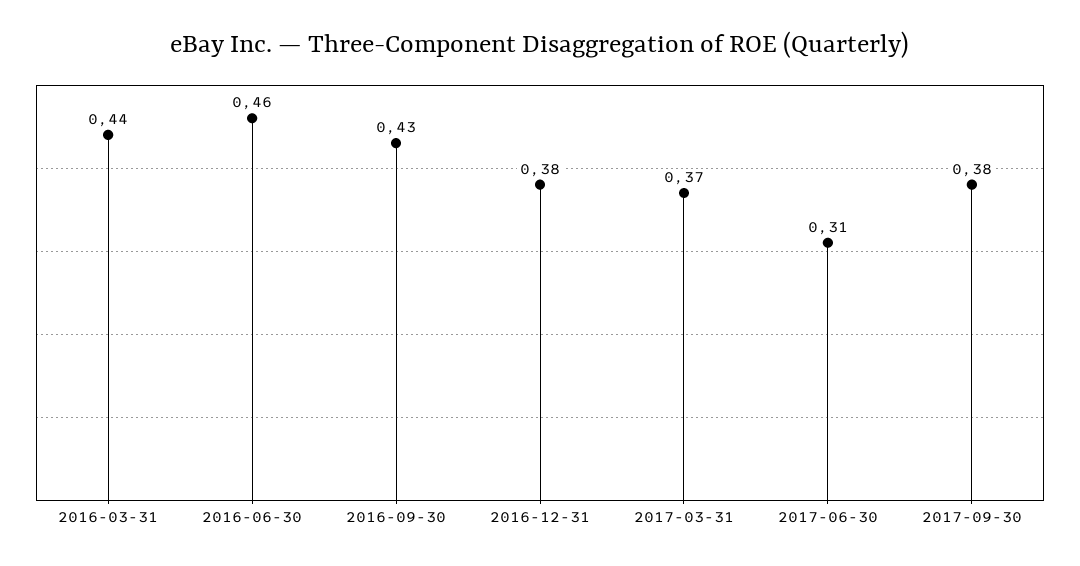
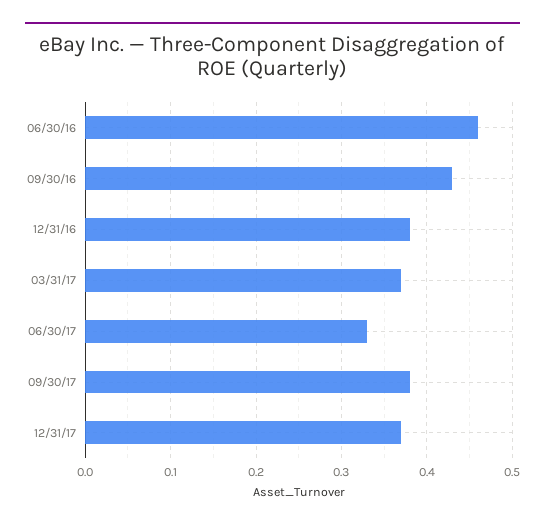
2016-03-31: 0.44 -> none
2017-06-30: 0.31 -> 0.33
12/31/17: none -> 0.37

